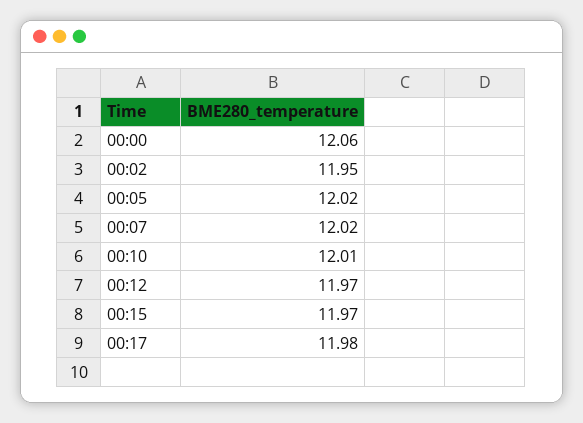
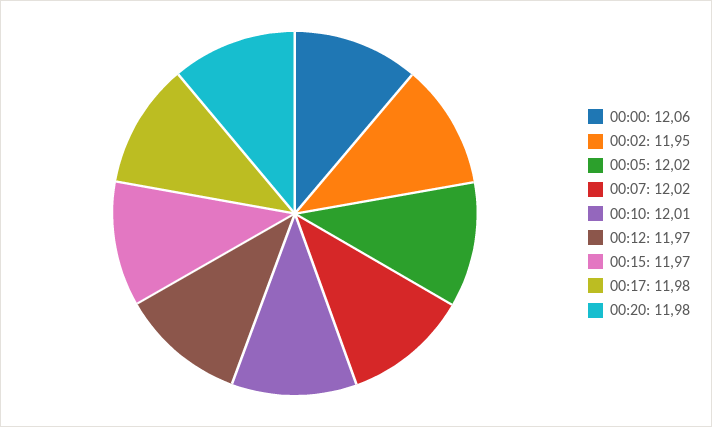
00:20: none -> 11.98

